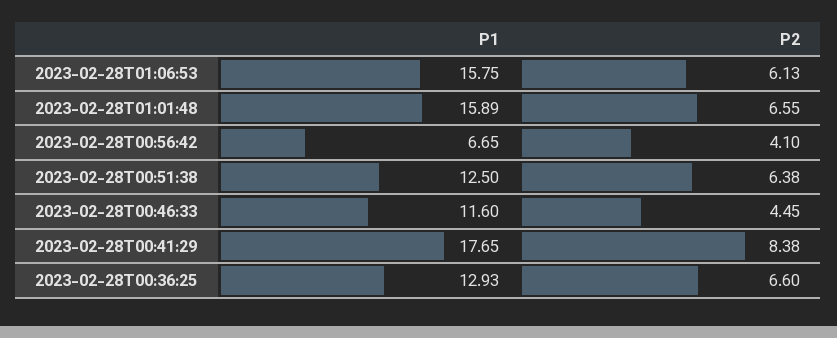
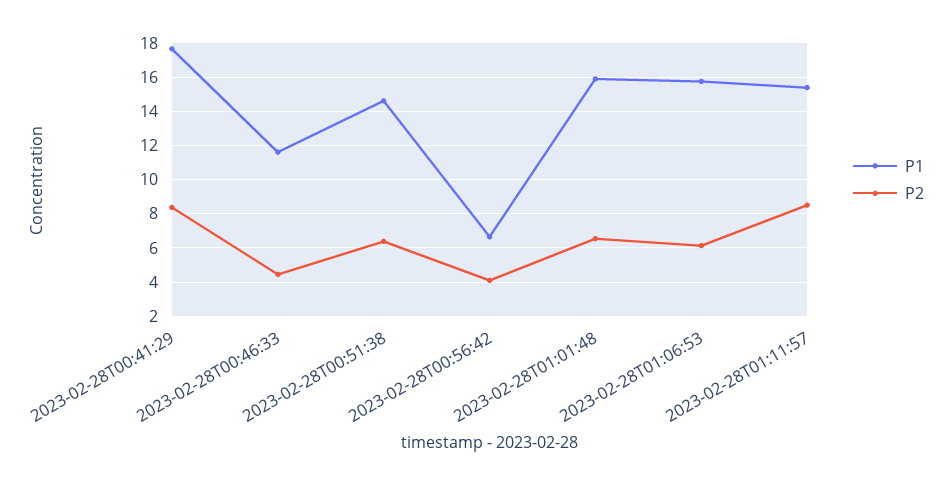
P1, 2023-02-28T00:51:38: 12.5 -> 14.5
P1, 2023-02-28T00:36:25: 12.93 -> none
P2, 2023-02-28T00:36:25: 6.6 -> none
P1, 2023-02-28T01:11:57: none -> 15.5
P2, 2023-02-28T01:11:57: none -> 8.5

